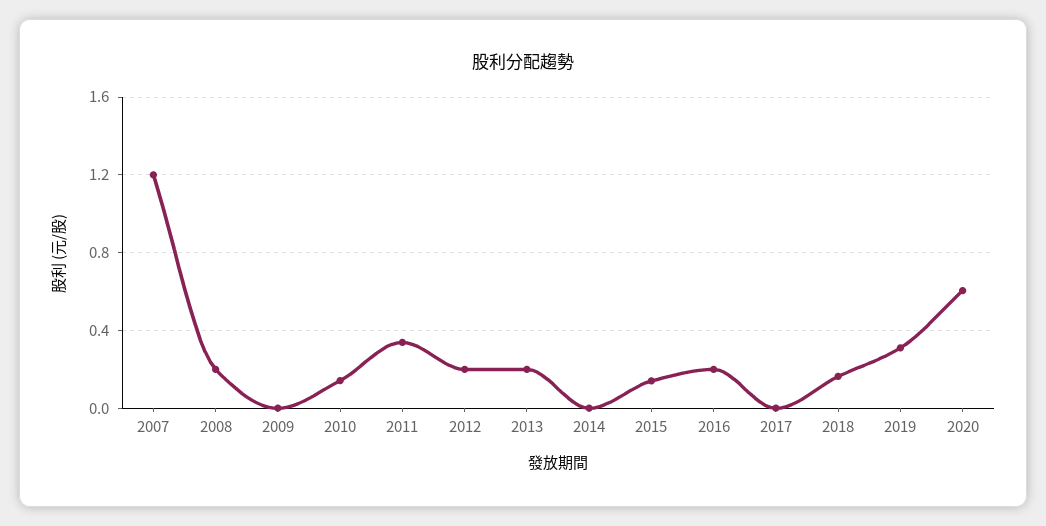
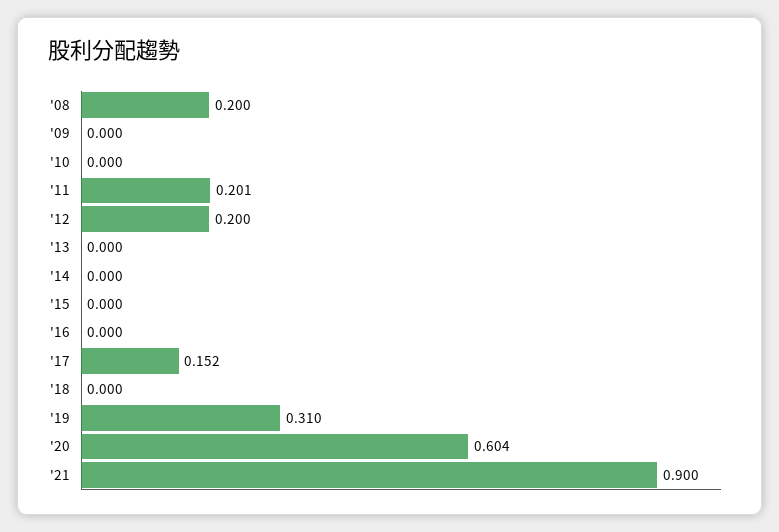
2007: 1.2 -> none
2010: 0.15 -> 0
2011: 0.35 -> 0.201
2013: 0.2 -> 0
2015: 0.15 -> 0
2016: 0.2 -> 0
2017: 0 -> 0.152
2018: 0.15 -> 0
'21: none -> 0.9

